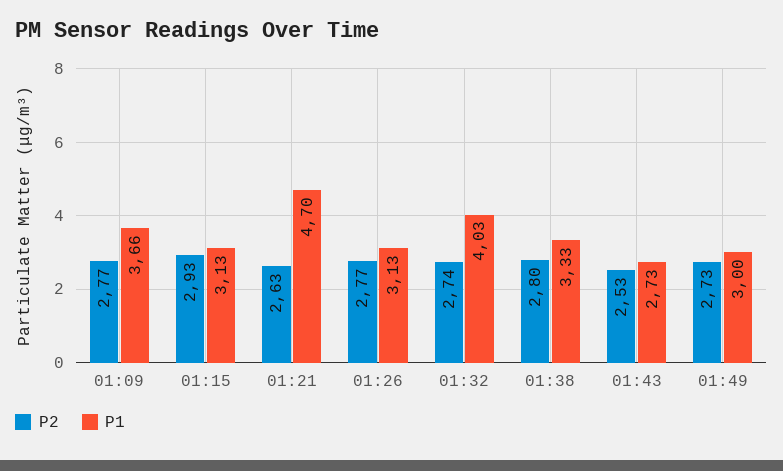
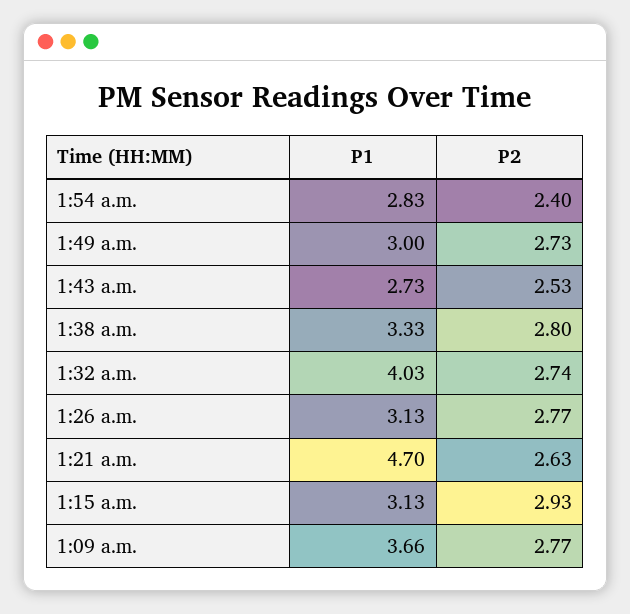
P1, 1:54 a.m.: none -> 2.83
P2, 1:54 a.m.: none -> 2.4

